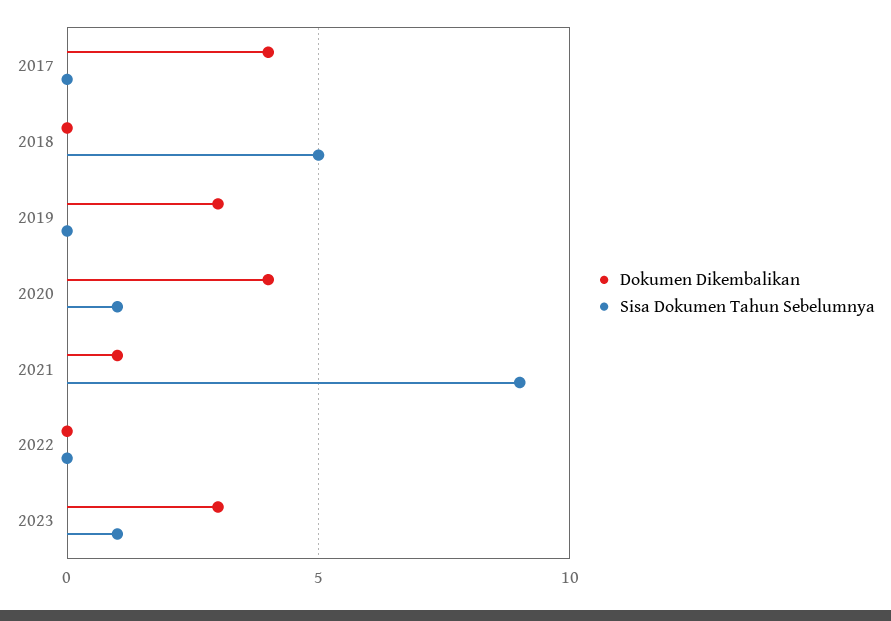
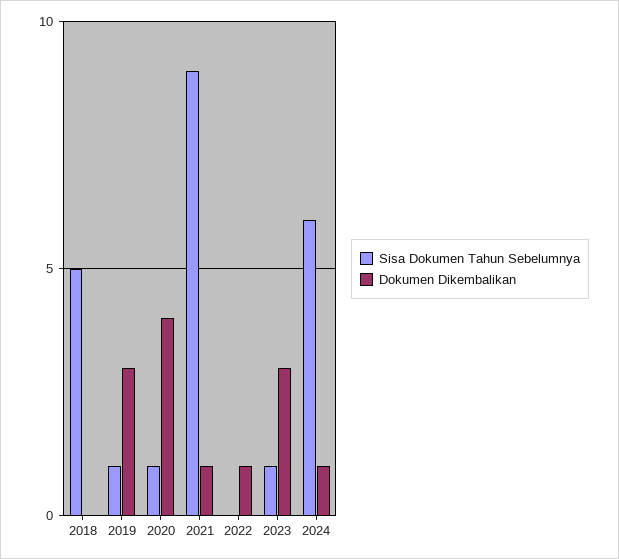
Dokumen Dikembalikan, 2017: 4 -> none
Sisa Dokumen Tahun Sebelumnya, 2017: 0 -> none
Sisa Dokumen Tahun Sebelumnya, 2019: 0 -> 1
Dokumen Dikembalikan, 2022: 0 -> 1
Sisa Dokumen Tahun Sebelumnya, 2024: none -> 6
Dokumen Dikembalikan, 2024: none -> 1

